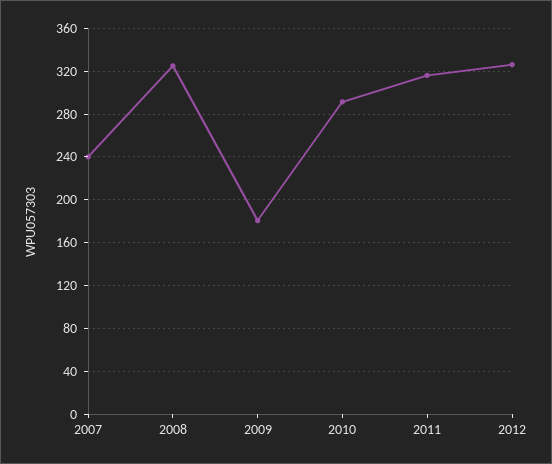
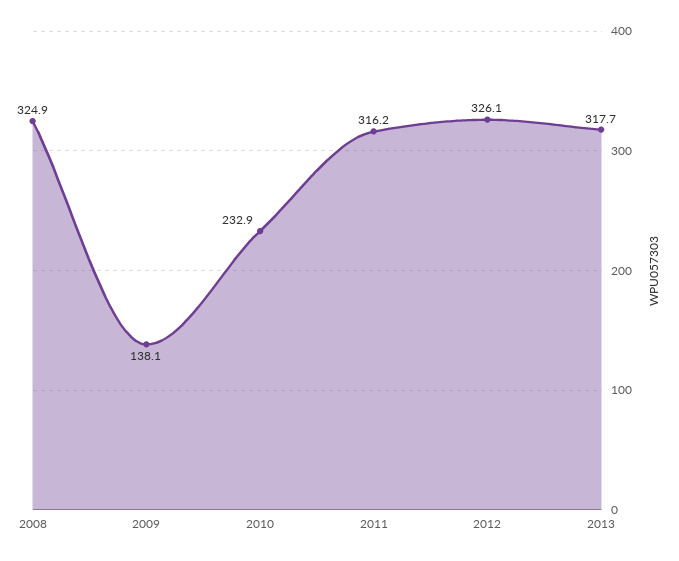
2007: 240 -> none
2009: 180 -> 138.1
2010: 290 -> 232.9
2013: none -> 317.7

